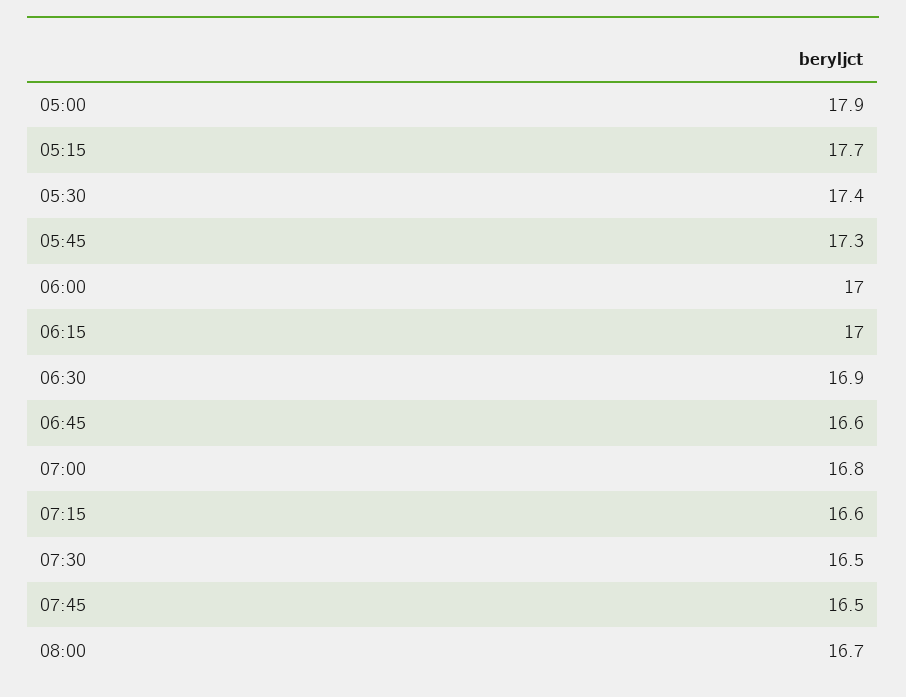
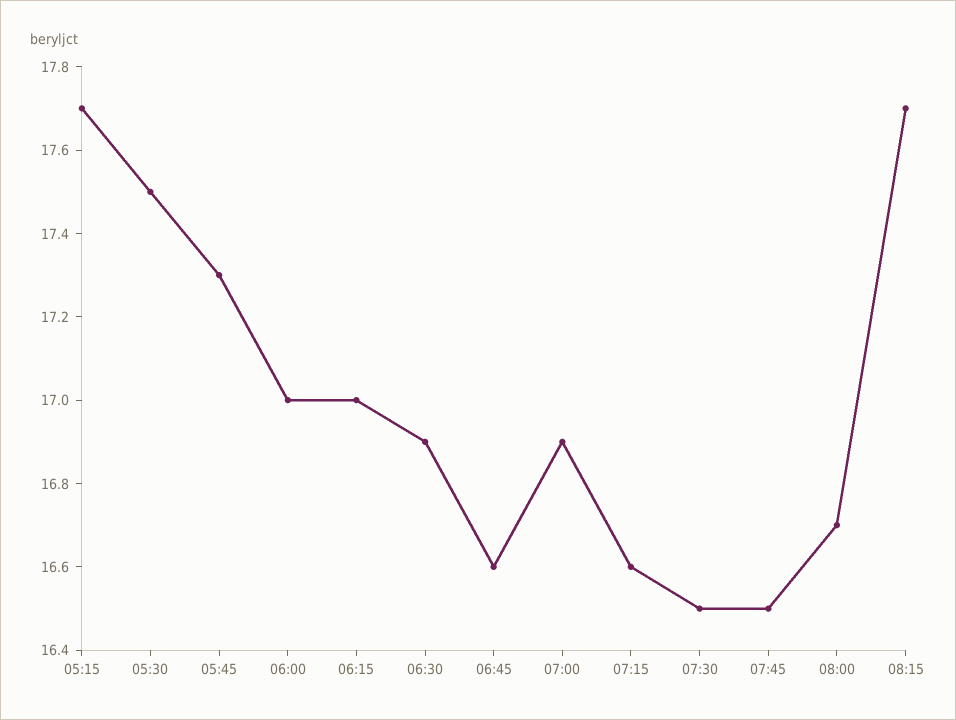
05:00: 17.9 -> none
05:30: 17.4 -> 17.5
07:00: 16.8 -> 16.9
08:15: none -> 17.7

